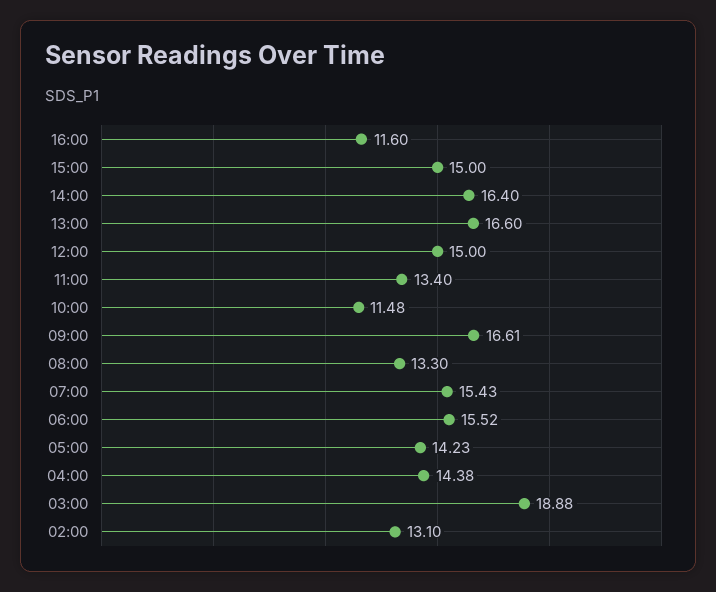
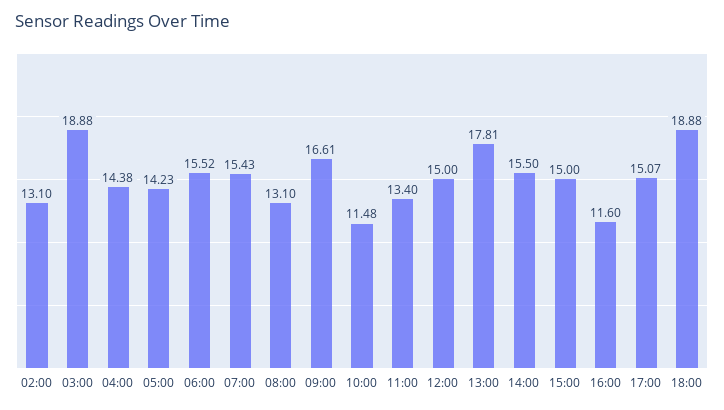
14:00: 16.4 -> 15.5
13:00: 16.6 -> 17.81
08:00: 13.3 -> 13.1
17:00: none -> 15.07
18:00: none -> 18.88

